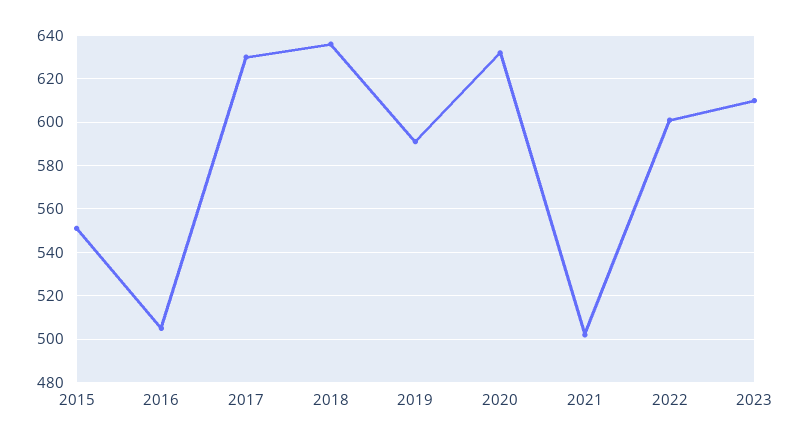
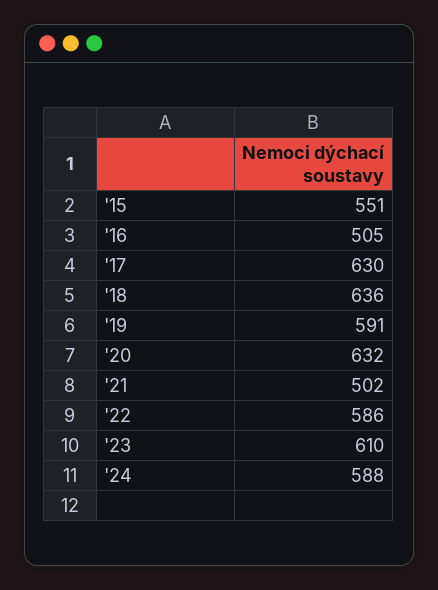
2022: 600 -> 586
'24: none -> 588

